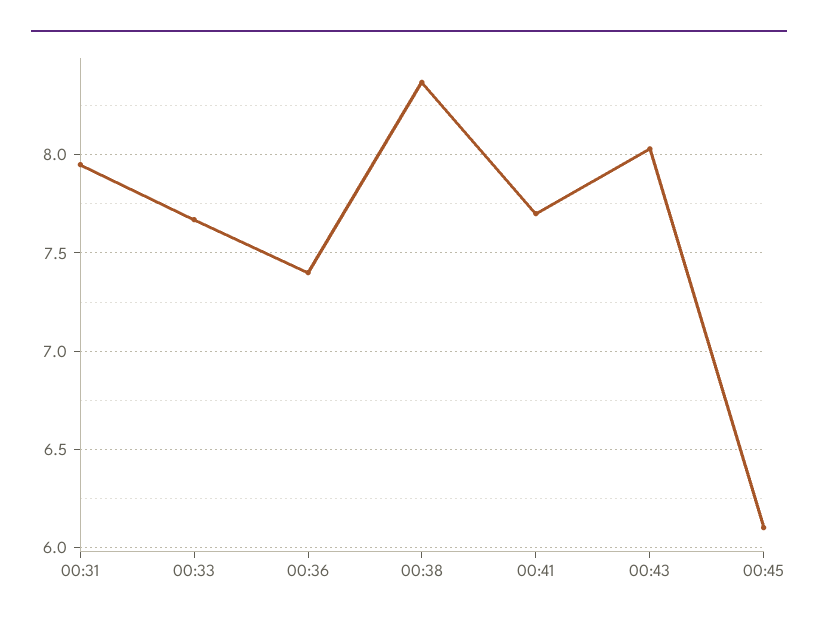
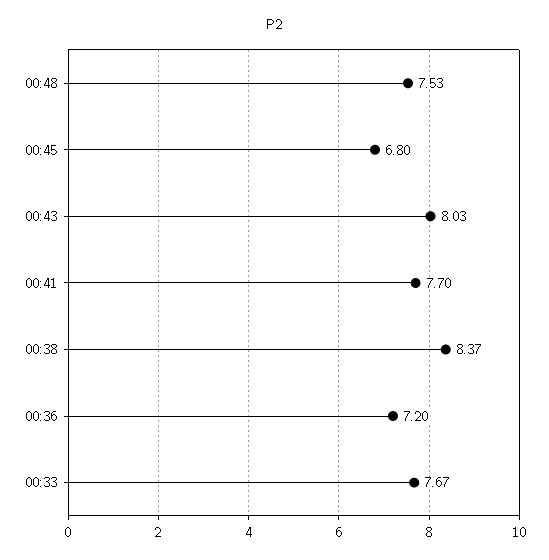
00:31: 7.95 -> none
00:36: 7.4 -> 7.2
00:45: 6.1 -> 6.8
00:48: none -> 7.53

